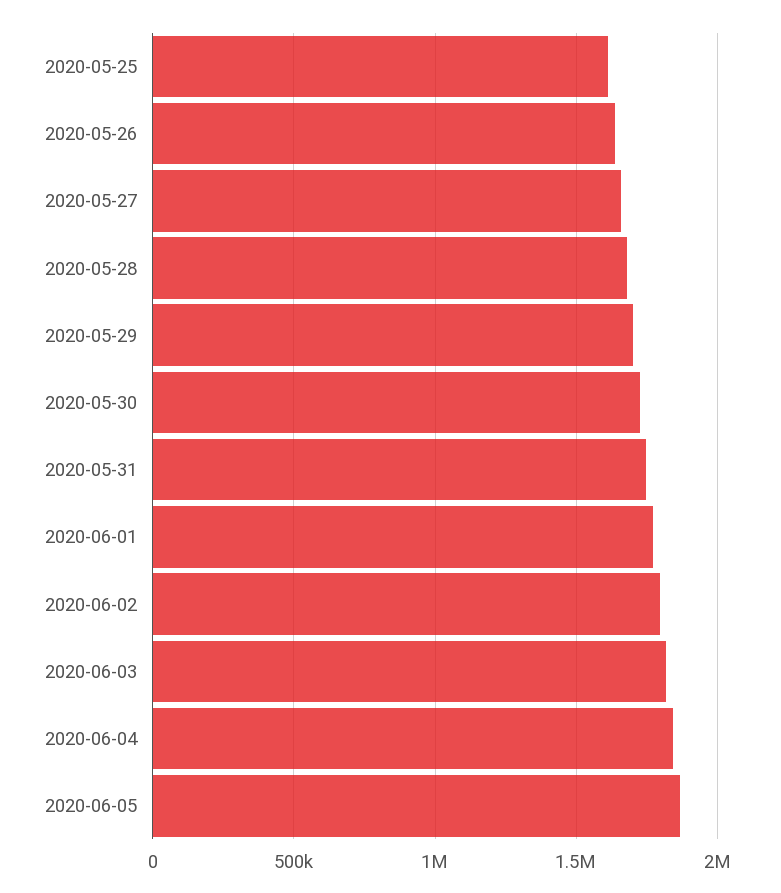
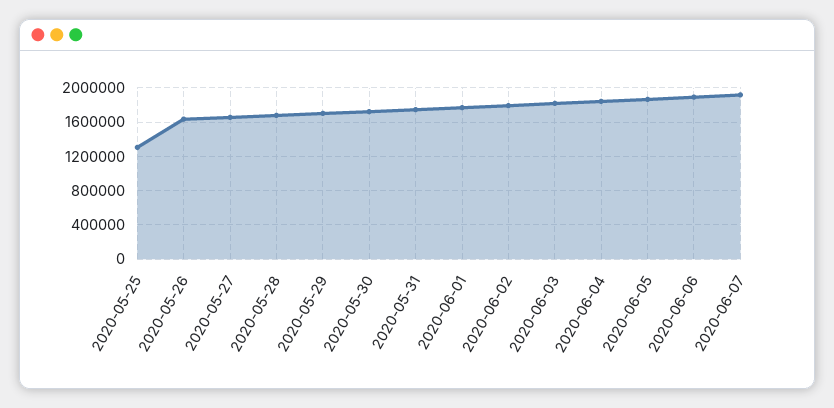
2020-05-25: 1600000 -> 1300000
2020-06-06: none -> 1900000
2020-06-07: none -> 1900000

